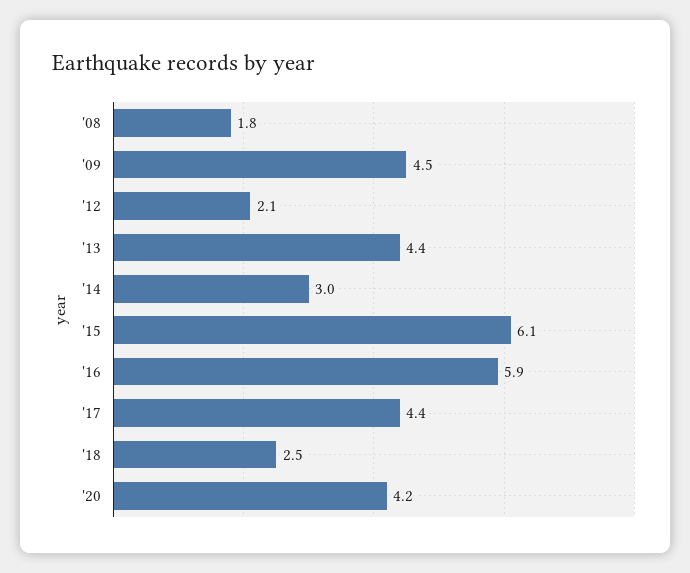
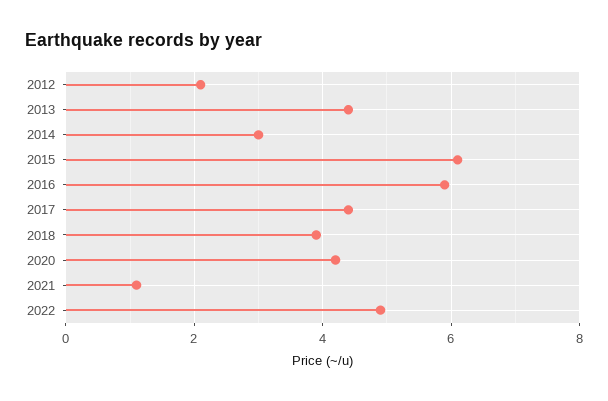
'08: 1.8 -> none
'09: 4.5 -> none
'18: 2.5 -> 4
2021: none -> 1
2022: none -> 5

